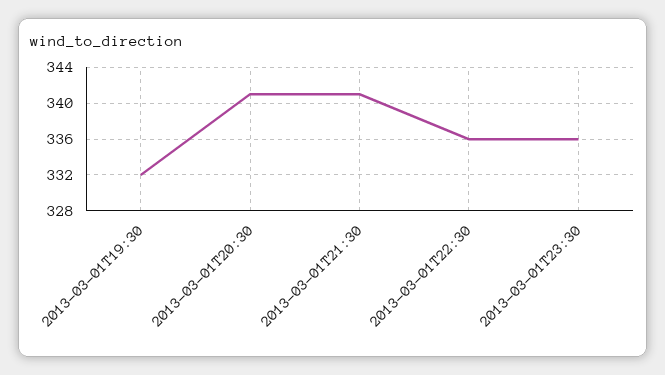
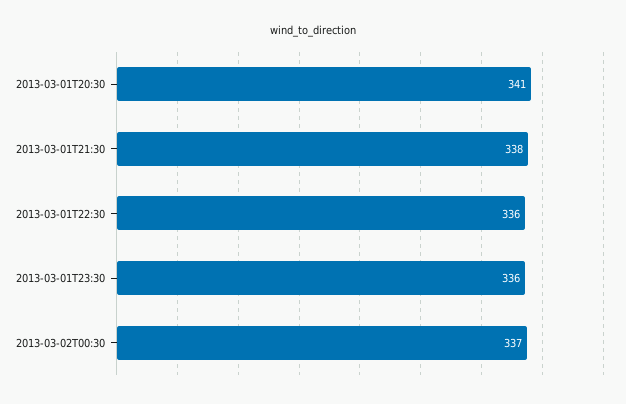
2013-03-01T19:30: 332 -> none
2013-03-01T21:30: 341 -> 338
2013-03-02T00:30: none -> 337

